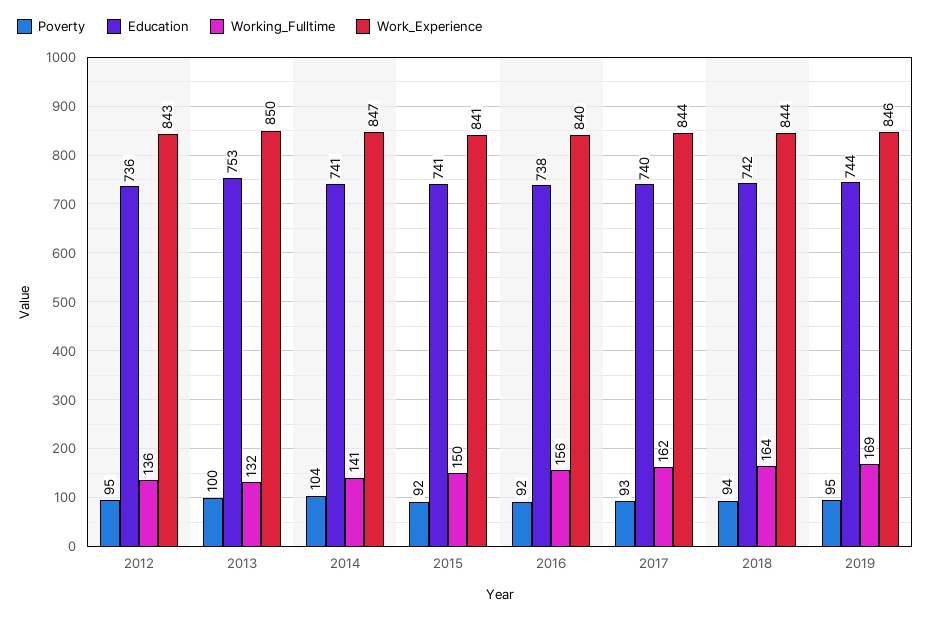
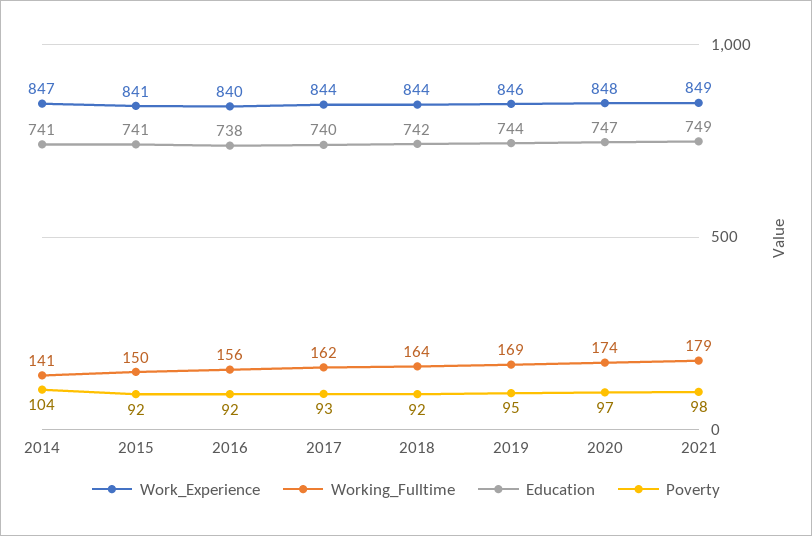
Poverty, 2012: 95 -> none
Education, 2012: 736 -> none
Working_Fulltime, 2012: 136 -> none
Work_Experience, 2012: 843 -> none
Poverty, 2013: 100 -> none
Education, 2013: 753 -> none
Working_Fulltime, 2013: 132 -> none
Work_Experience, 2013: 850 -> none
Poverty, 2018: 94 -> 92
Work_Experience, 2020: none -> 848
Working_Fulltime, 2020: none -> 174
Education, 2020: none -> 747
Poverty, 2020: none -> 97
Work_Experience, 2021: none -> 849
Working_Fulltime, 2021: none -> 179
Education, 2021: none -> 749
Poverty, 2021: none -> 98

